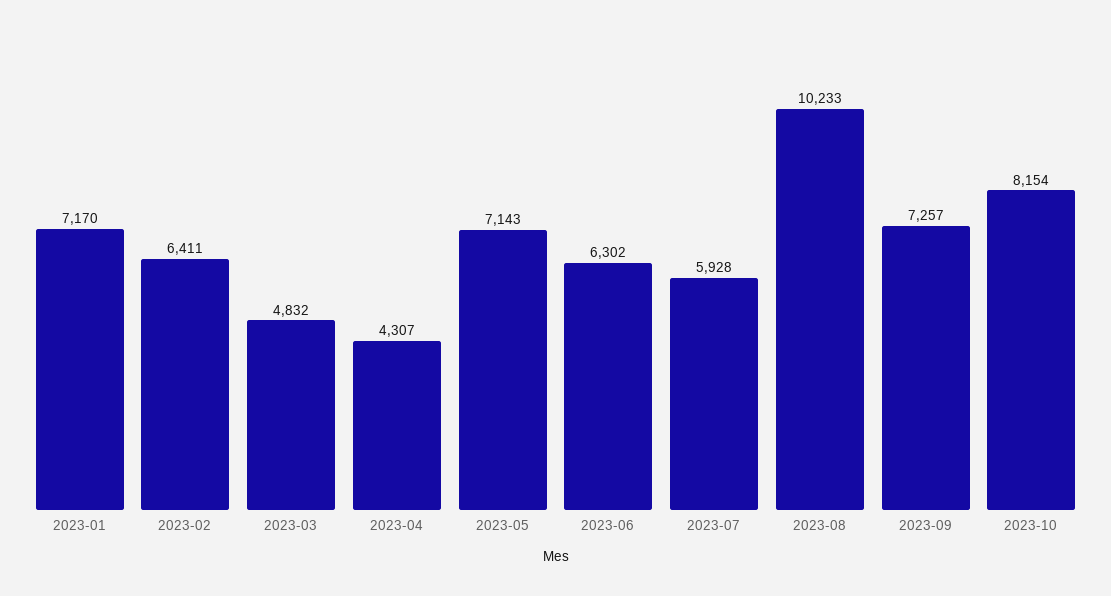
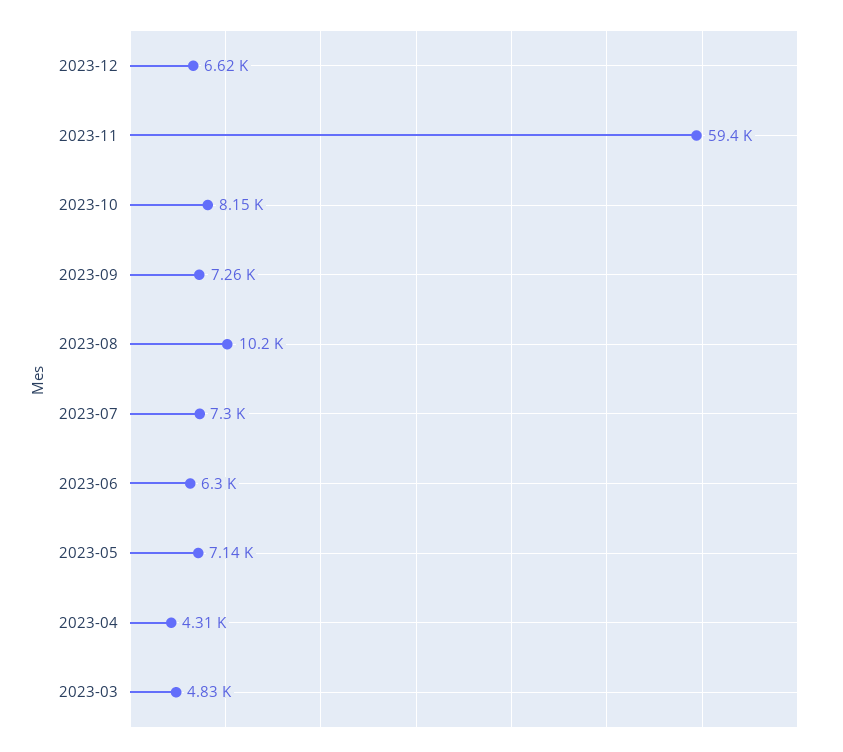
2023-01: 7170 -> none
2023-02: 6411 -> none
2023-07: 5928 -> 7300
2023-12: none -> 6620
2023-11: none -> 59400

